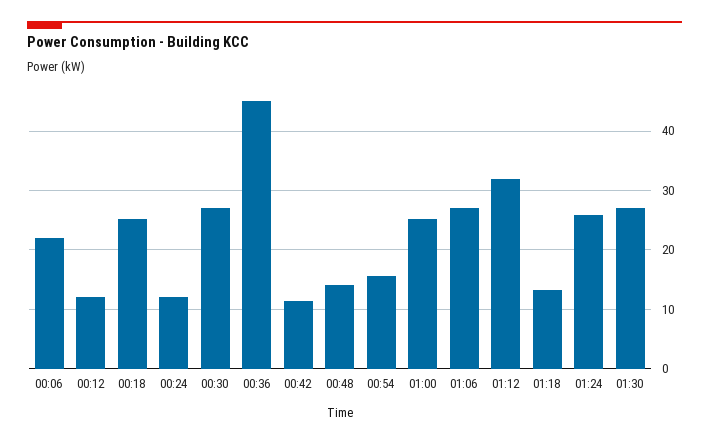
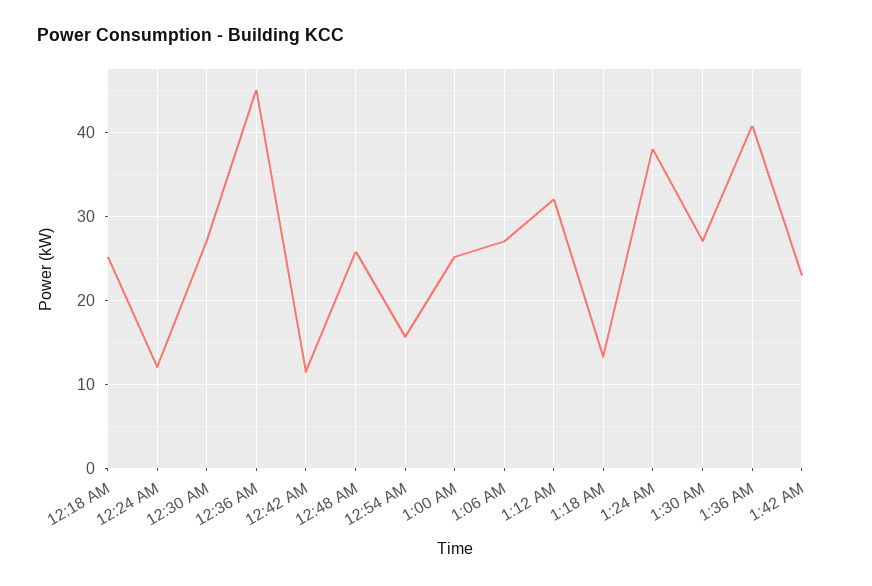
00:06: 22 -> none
00:12: 12 -> none
00:48: 14 -> 26
01:24: 26 -> 38
1:36 AM: none -> 41
1:42 AM: none -> 23

